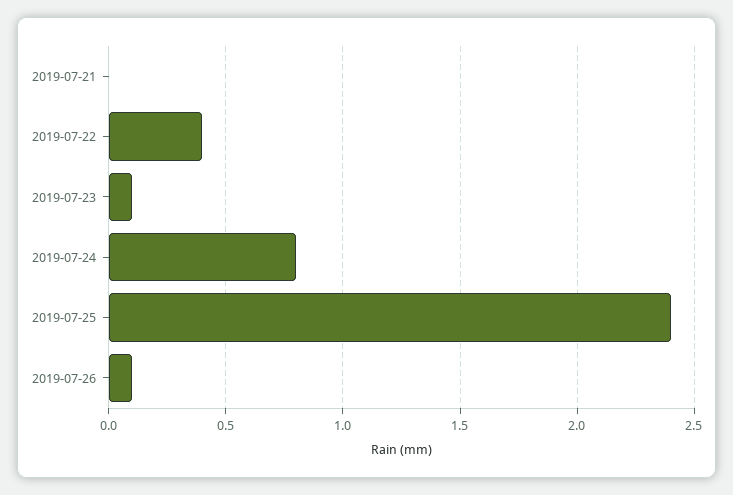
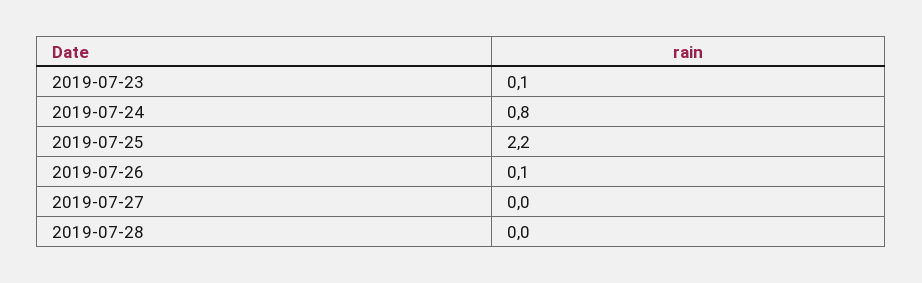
2019-07-21: 0 -> none
2019-07-22: 0.4 -> none
2019-07-25: 2.4 -> 2.2
2019-07-27: none -> 0
2019-07-28: none -> 0

